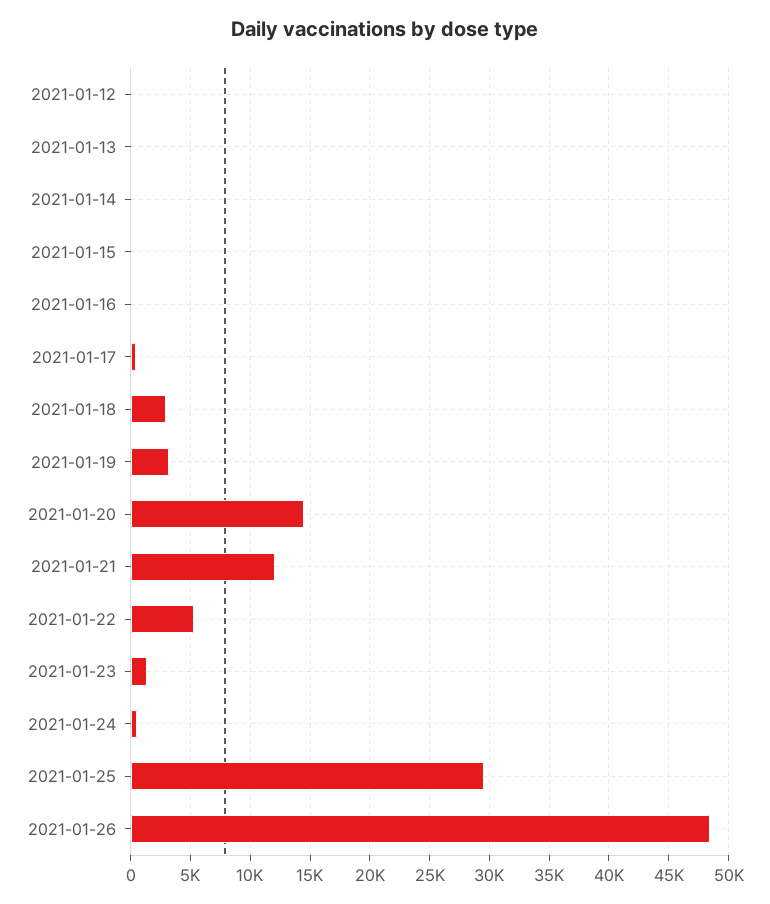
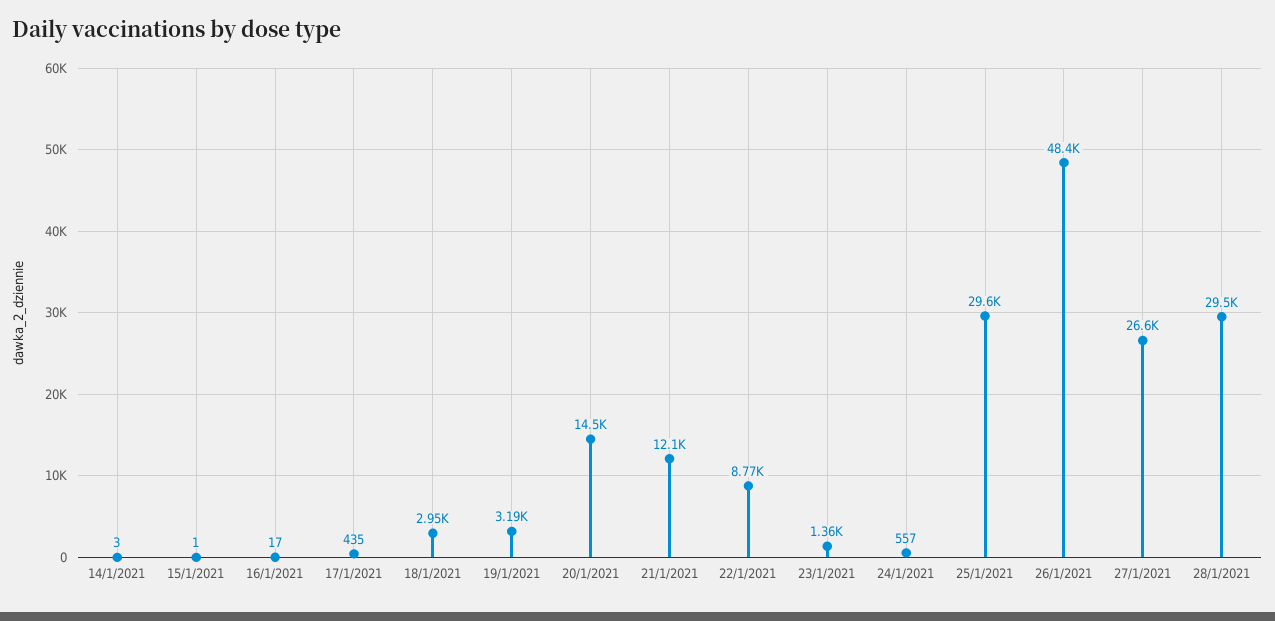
2021-01-12: 0 -> none
2021-01-13: 0 -> none
2021-01-22: 5000 -> 8770
27/1/2021: none -> 26600
28/1/2021: none -> 29500

